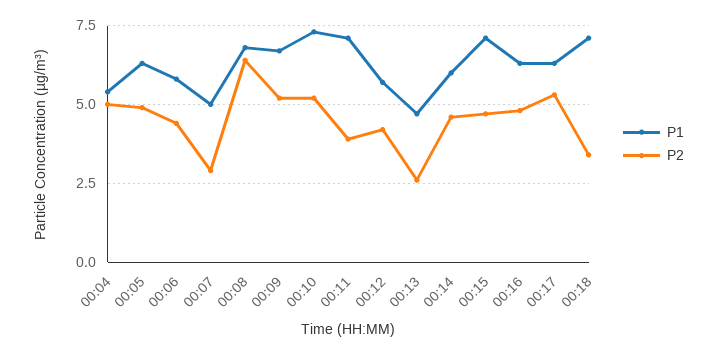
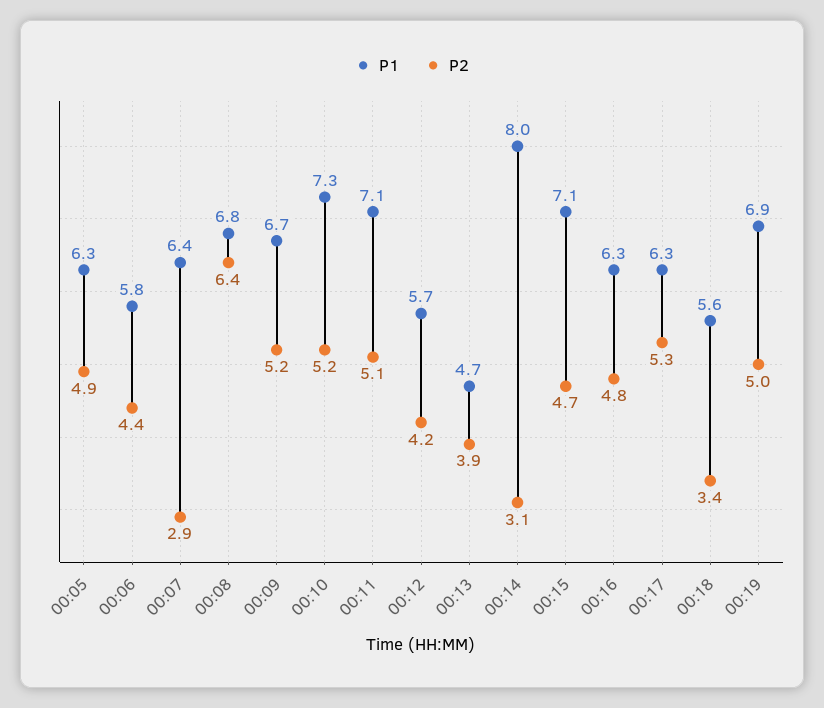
P1, 00:04: 5.5 -> none
P2, 00:04: 5 -> none
P1, 00:07: 5 -> 6.4
P2, 00:11: 4 -> 5.1
P2, 00:13: 2.5 -> 3.9
P1, 00:14: 6 -> 8
P2, 00:14: 4.5 -> 3.1
P1, 00:18: 7 -> 5.6
P1, 00:19: none -> 6.9
P2, 00:19: none -> 5

